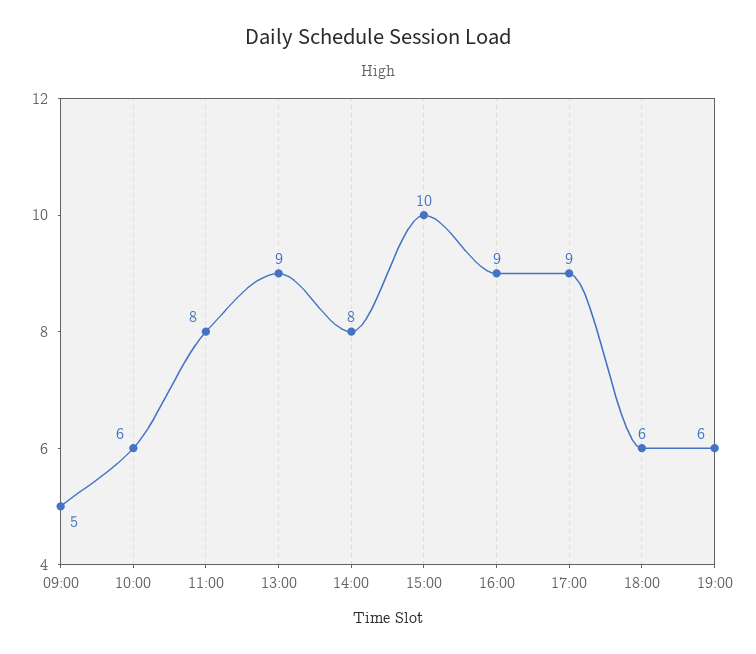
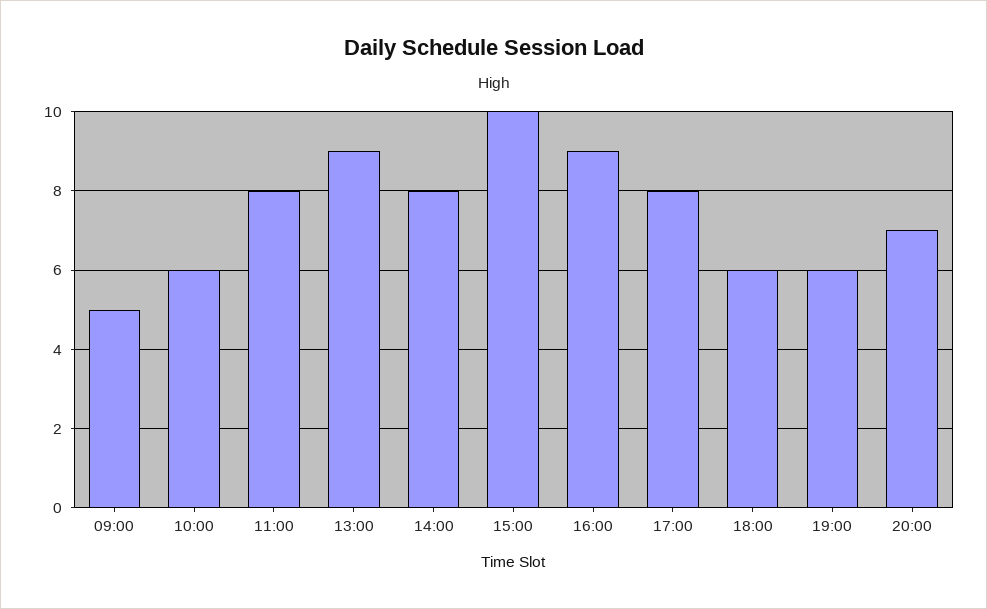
17:00: 9 -> 8
20:00: none -> 7

